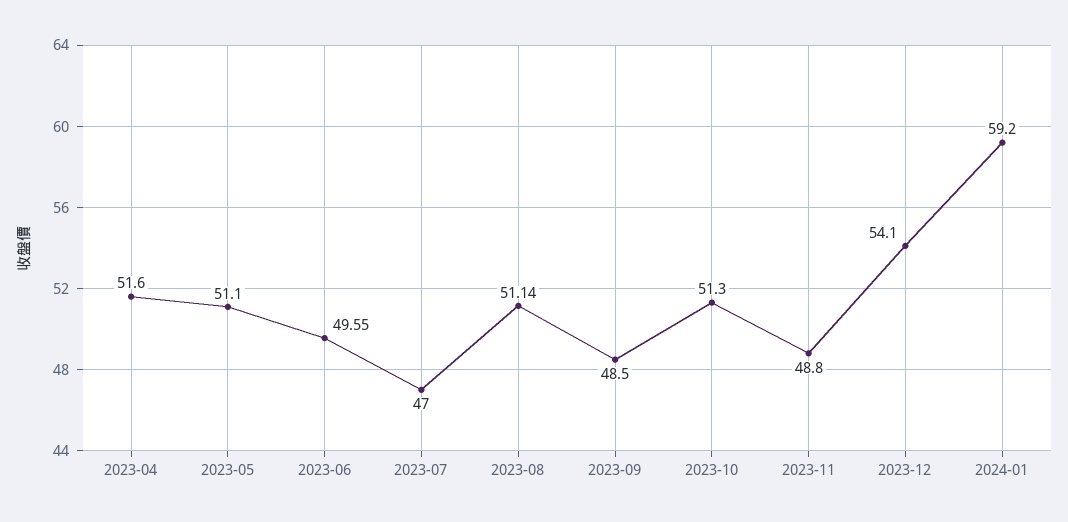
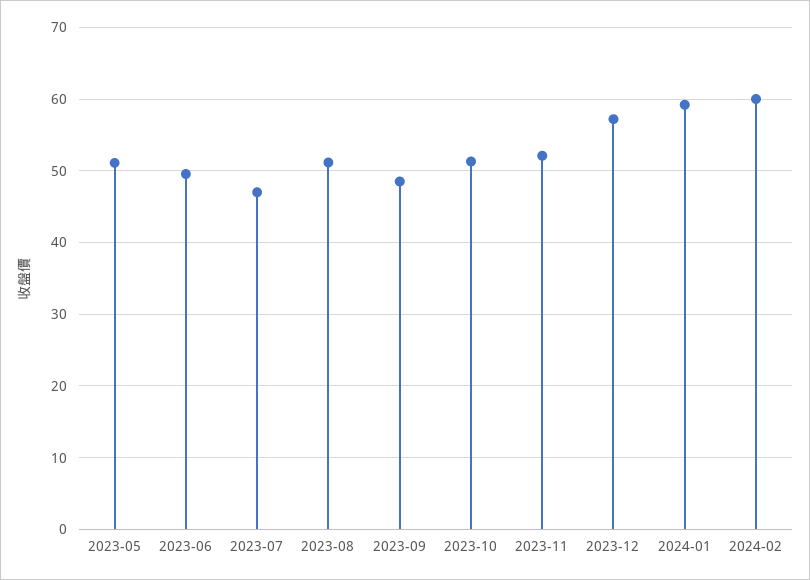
2023-04: 51.6 -> none
2023-11: 48.8 -> 52
2023-12: 54.1 -> 57
2024-02: none -> 60

